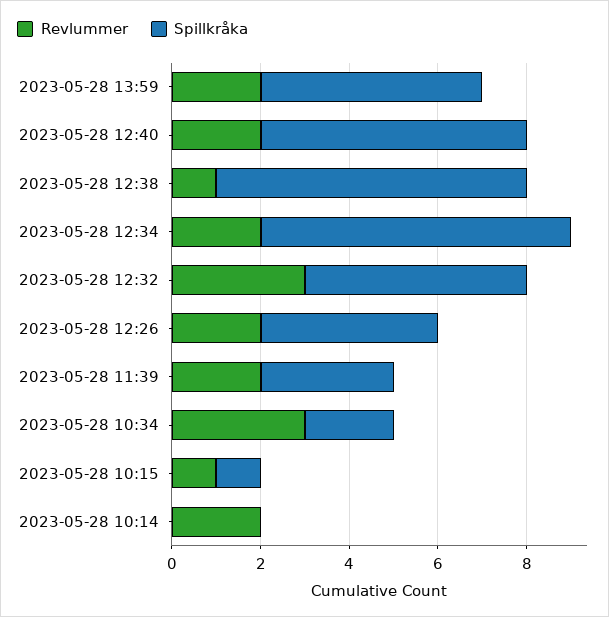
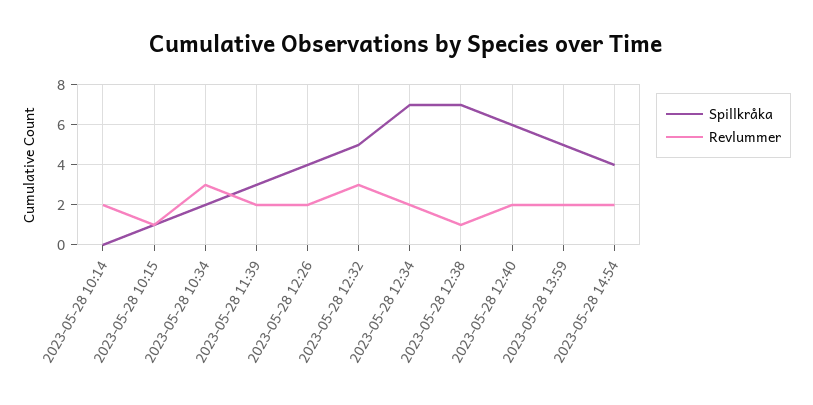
Spillkråka, 2023-05-28 14:54: none -> 4
Revlummer, 2023-05-28 14:54: none -> 2

